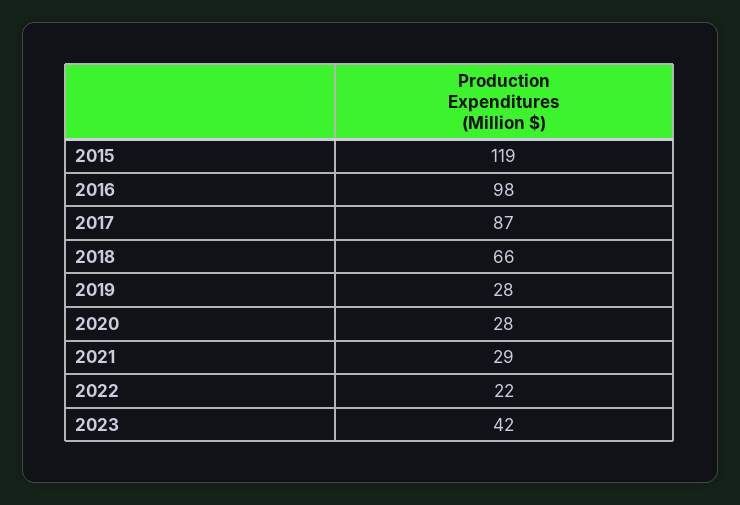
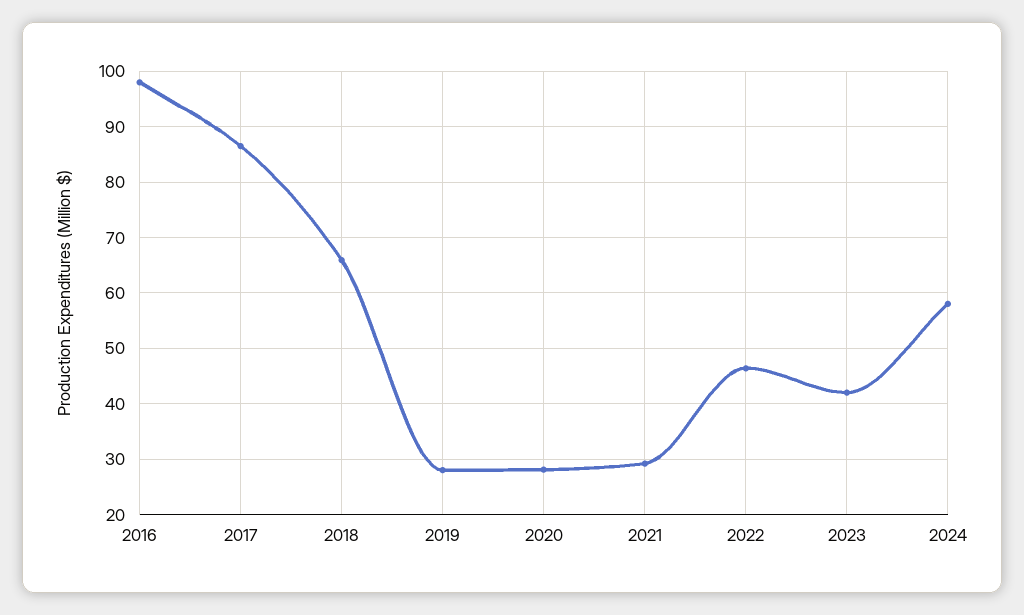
2015: 119 -> none
2022: 22 -> 46
2024: none -> 58

